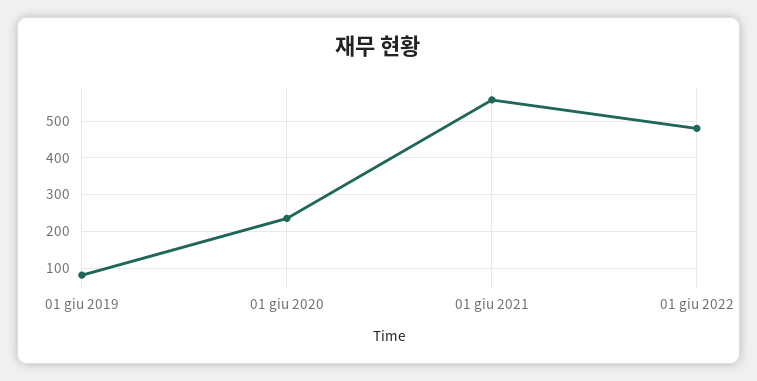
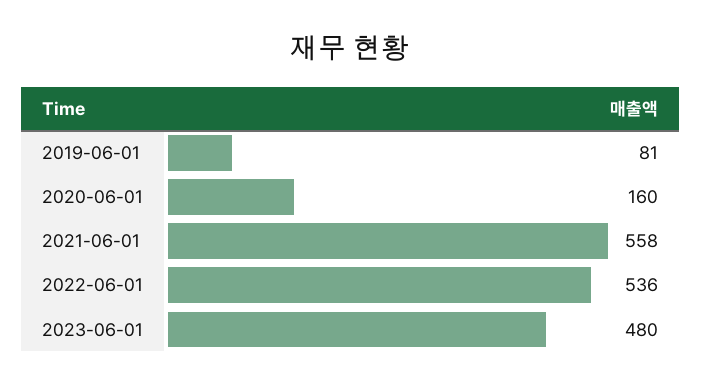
01 giu 2020: 240 -> 160
01 giu 2022: 480 -> 536
2023-06-01: none -> 480

